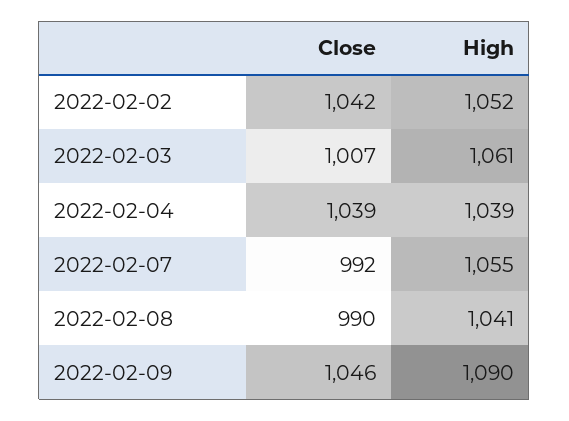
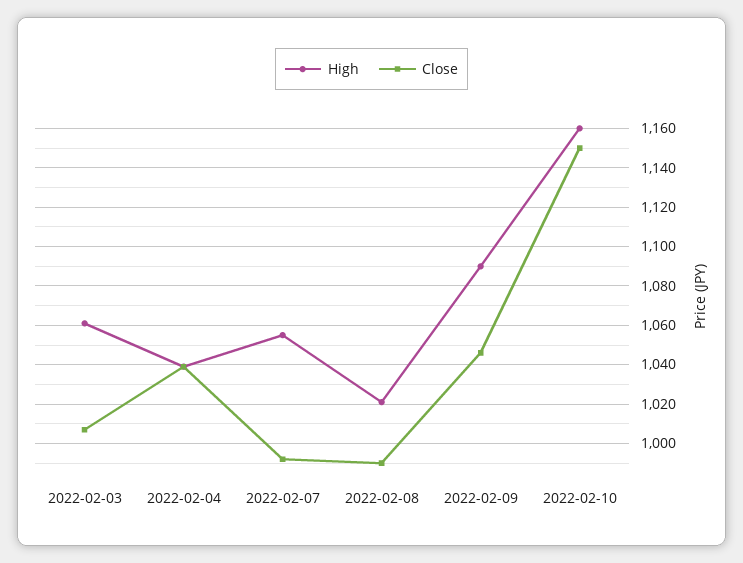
Close, 2022-02-02: 1042 -> none
High, 2022-02-02: 1052 -> none
High, 2022-02-08: 1041 -> 1020
High, 2022-02-10: none -> 1160
Close, 2022-02-10: none -> 1150

